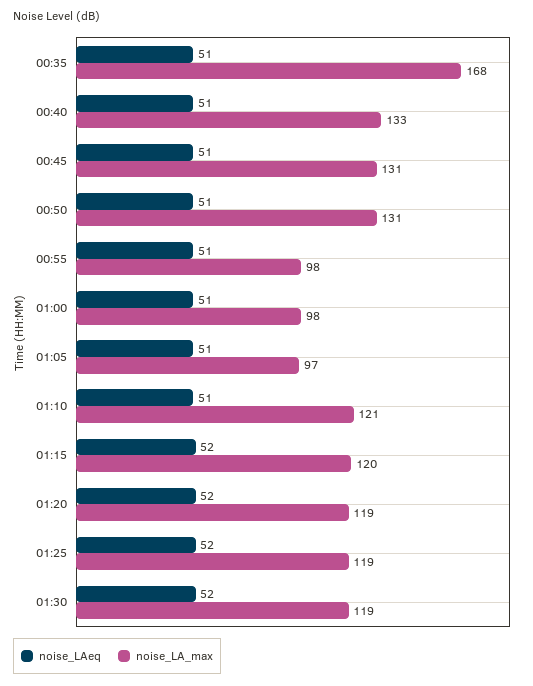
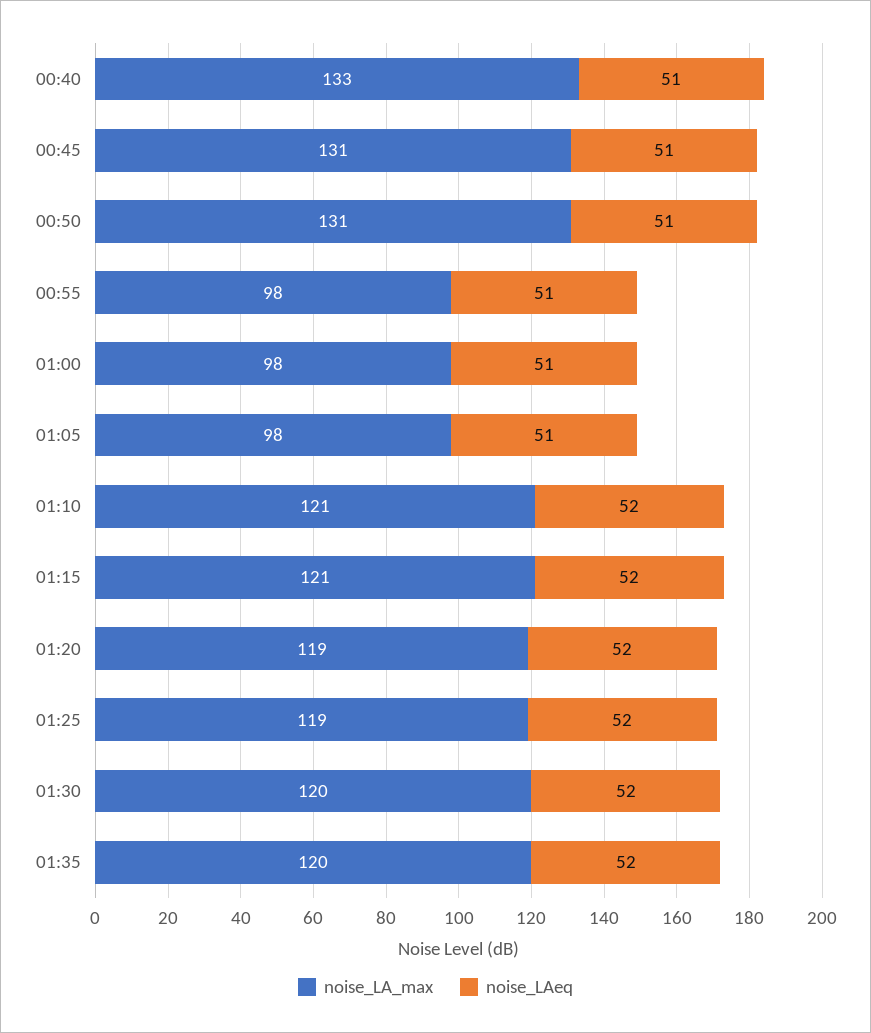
noise_LAeq, 00:35: 51 -> none
noise_LA_max, 00:35: 168 -> none
noise_LA_max, 01:05: 97 -> 98
noise_LAeq, 01:10: 51 -> 52
noise_LA_max, 01:15: 120 -> 121
noise_LA_max, 01:30: 119 -> 120
noise_LA_max, 01:35: none -> 120
noise_LAeq, 01:35: none -> 52

